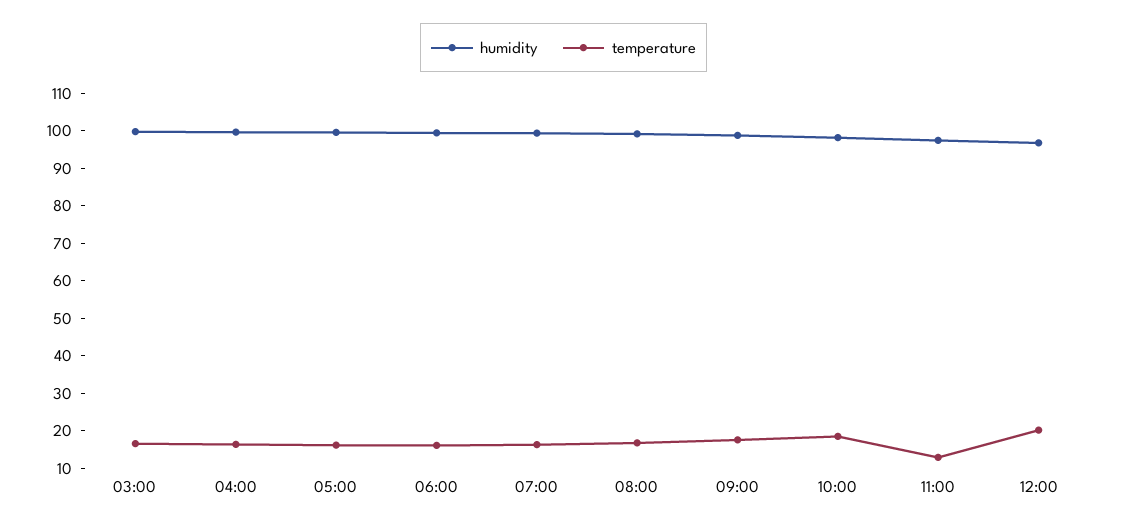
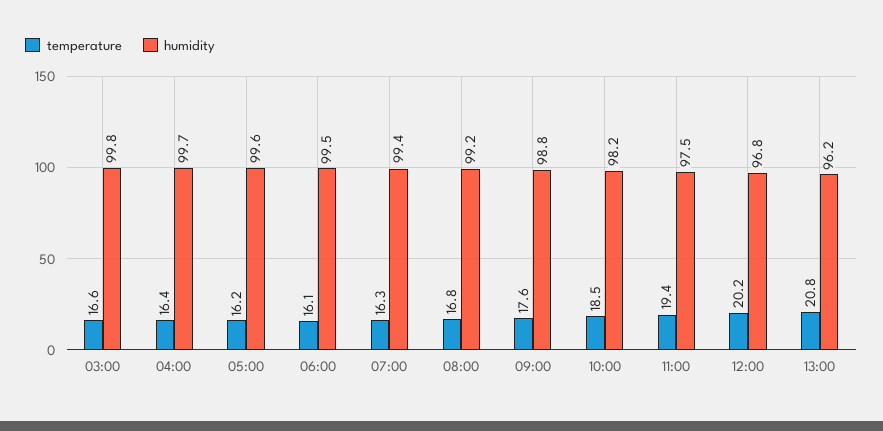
temperature, 11:00: 12.5 -> 19.4
temperature, 13:00: none -> 20.8
humidity, 13:00: none -> 96.2

